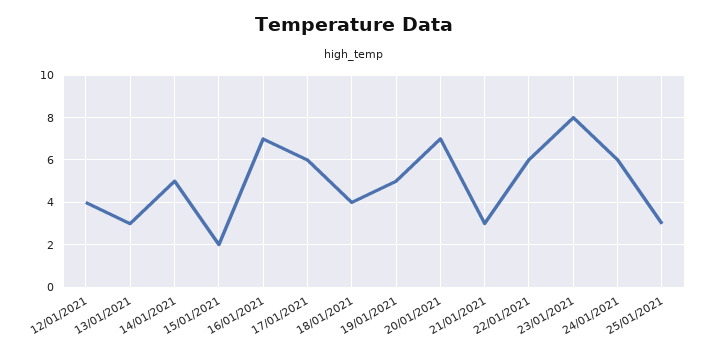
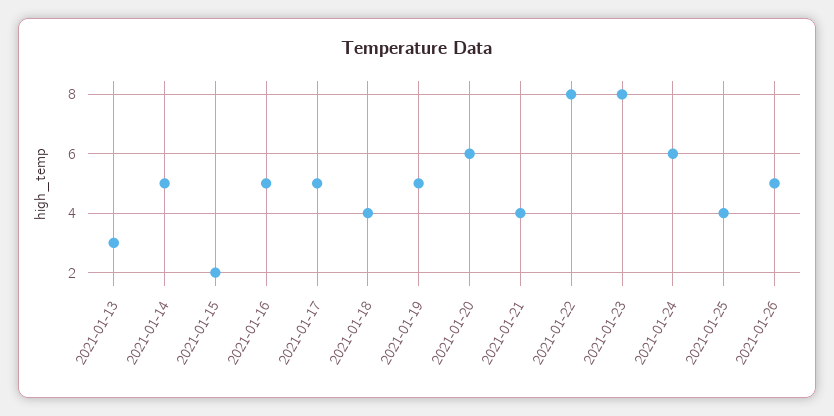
12/01/2021: 4 -> none
16/01/2021: 7 -> 5
17/01/2021: 6 -> 5
20/01/2021: 7 -> 6
21/01/2021: 3 -> 4
22/01/2021: 6 -> 8
25/01/2021: 3 -> 4
2021-01-26: none -> 5

